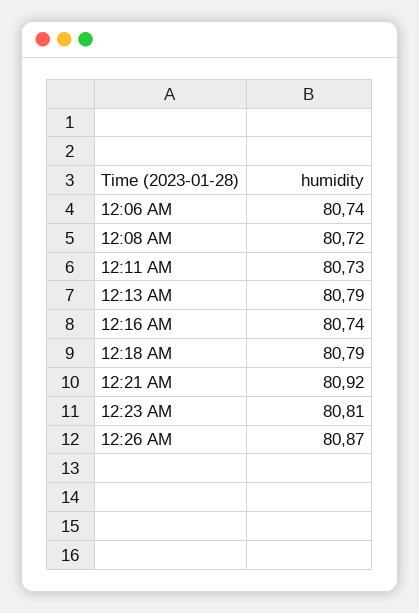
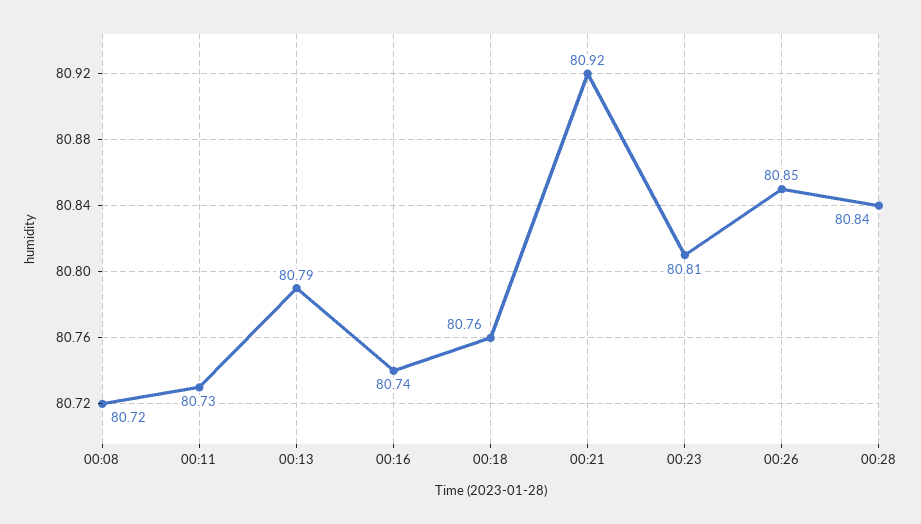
12:06 AM: 80.74 -> none
12:18 AM: 80.79 -> 80.76
12:26 AM: 80.87 -> 80.85
00:28: none -> 80.84

